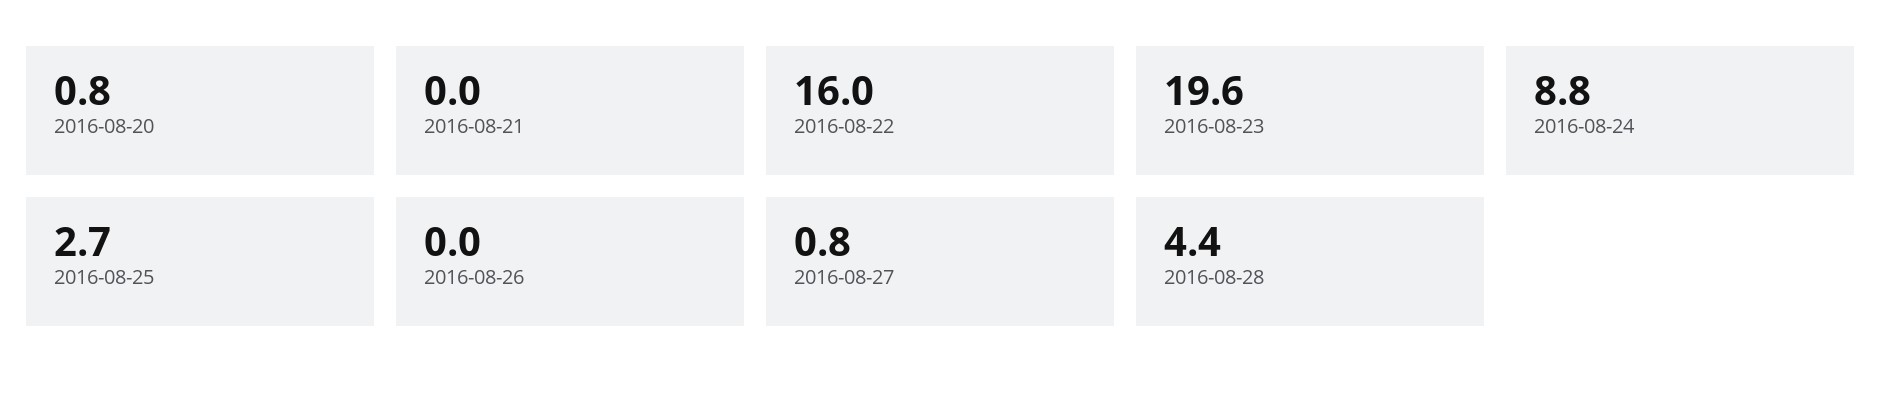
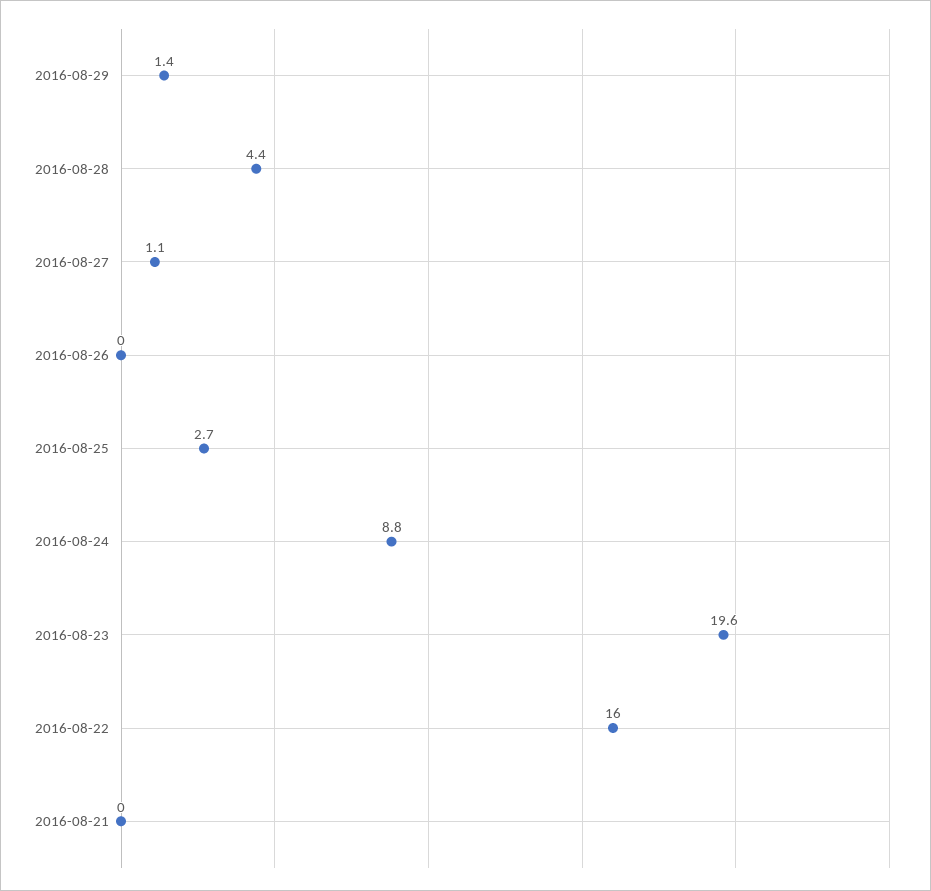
2016-08-20: 0.8 -> none
2016-08-27: 0.8 -> 1.1
2016-08-29: none -> 1.4

